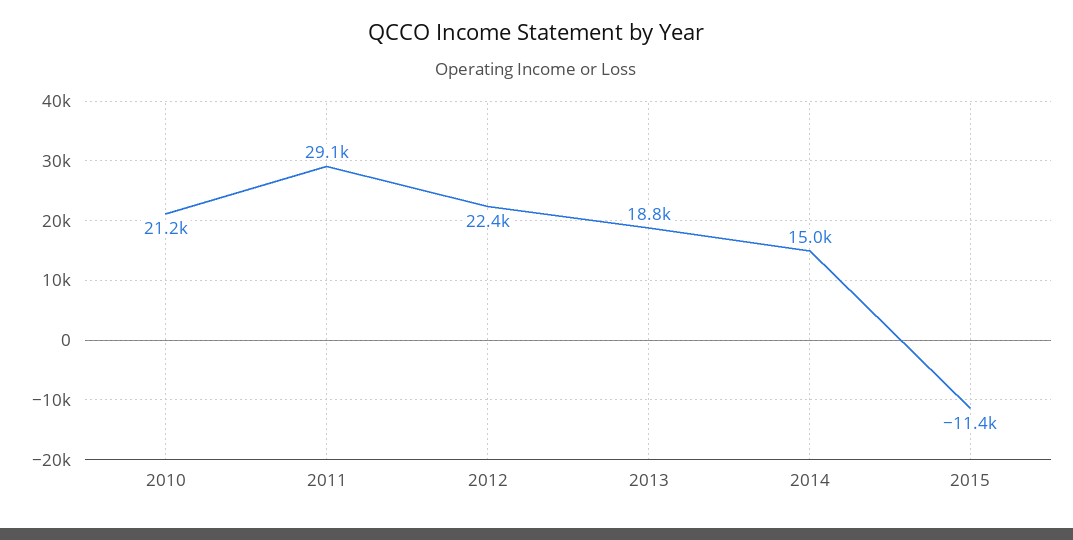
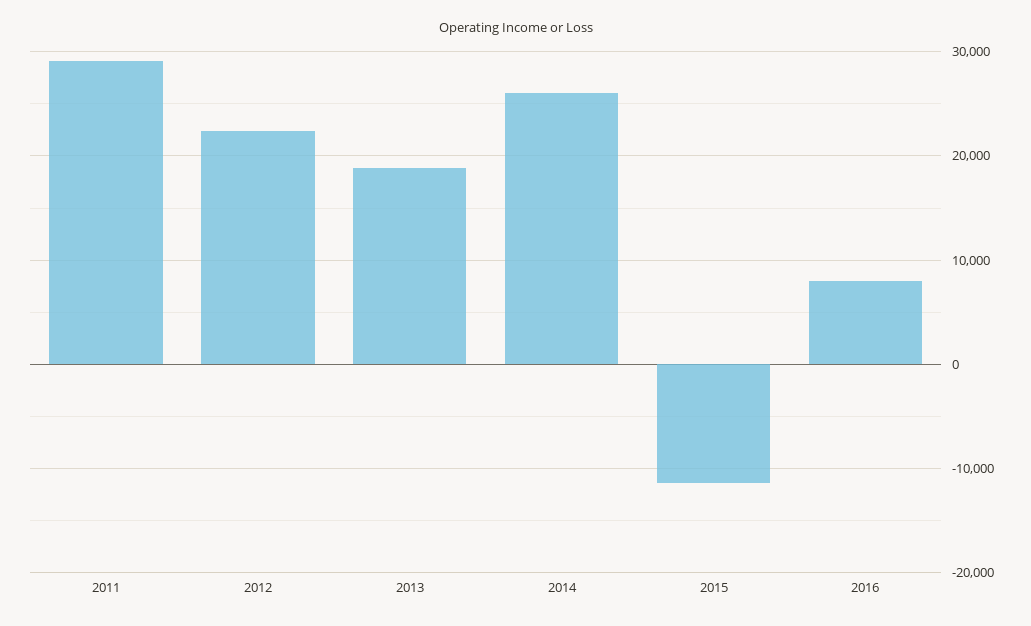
2010: 21200 -> none
2014: 15000 -> 26000
2016: none -> 8000

